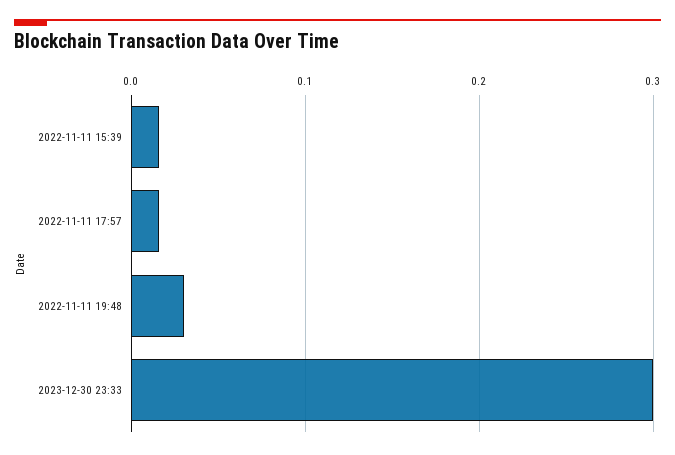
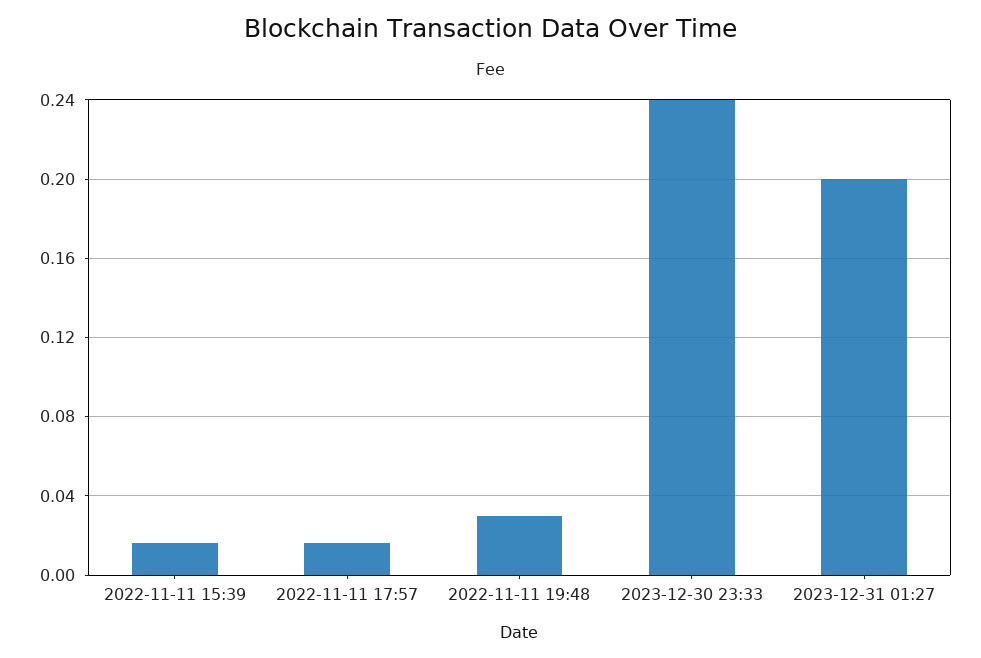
2023-12-30 23:33: 0.3 -> 0.24
2023-12-31 01:27: none -> 0.2

